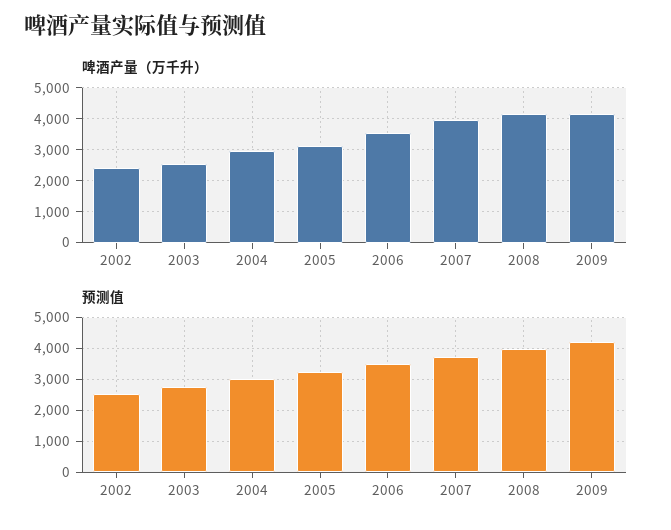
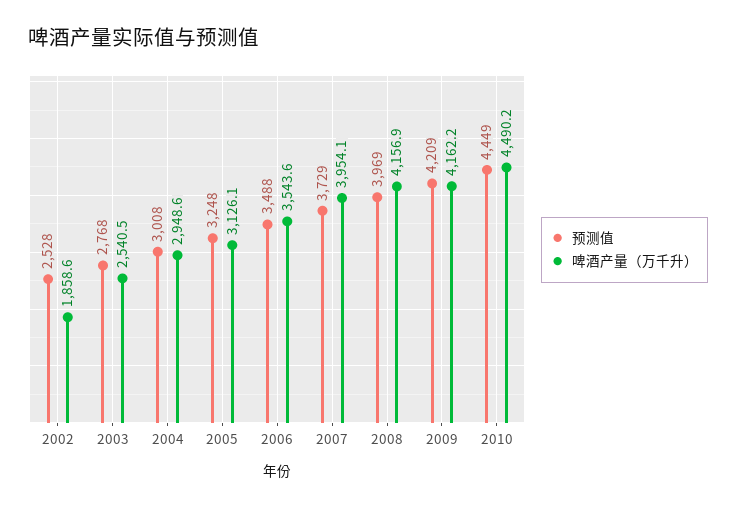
啤酒产量（万千升）, 2002: 2400 -> 1858.6
预测值, 2010: none -> 4449
啤酒产量（万千升）, 2010: none -> 4490.2

